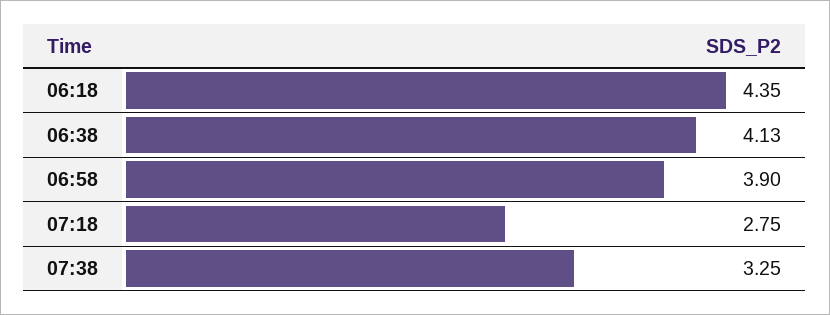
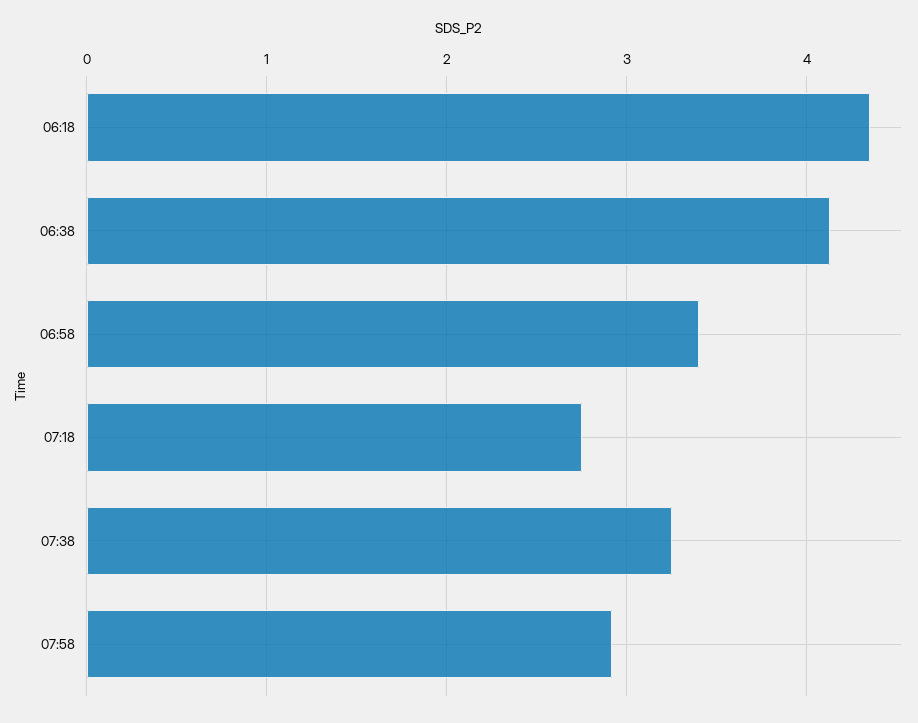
06:58: 3.9 -> 3.4
07:58: none -> 2.9

